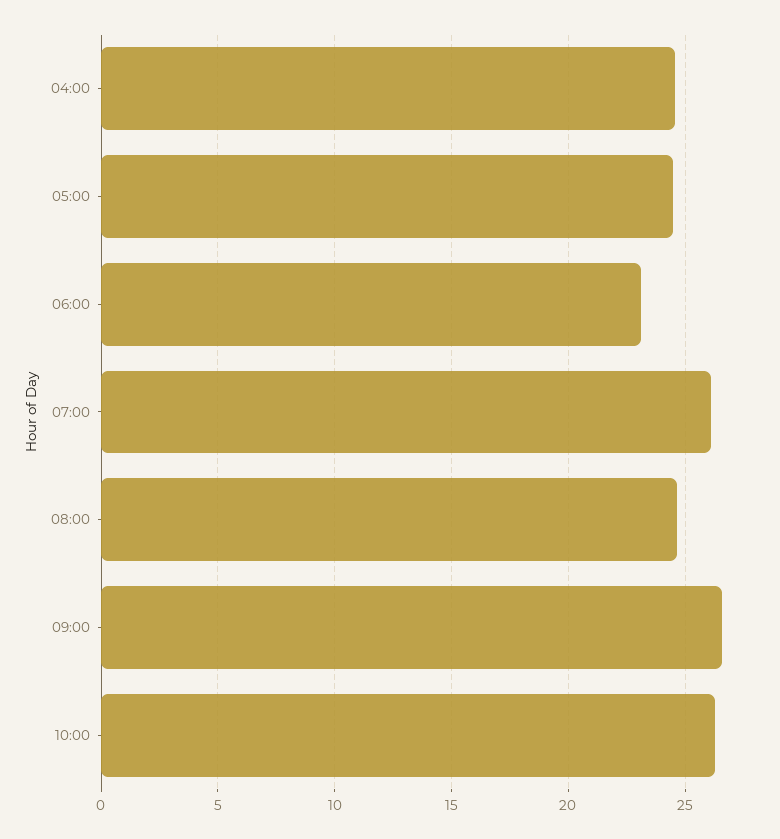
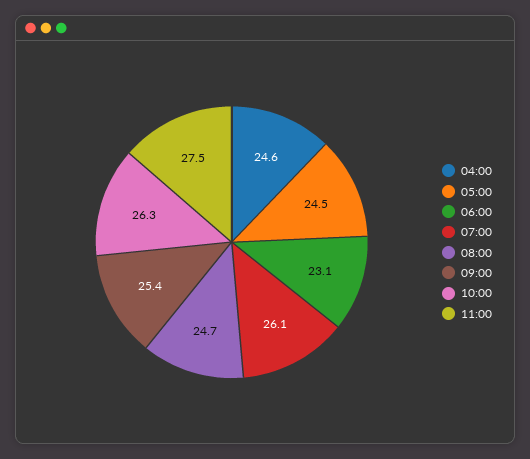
09:00: 26.5 -> 25.4
11:00: none -> 27.5

